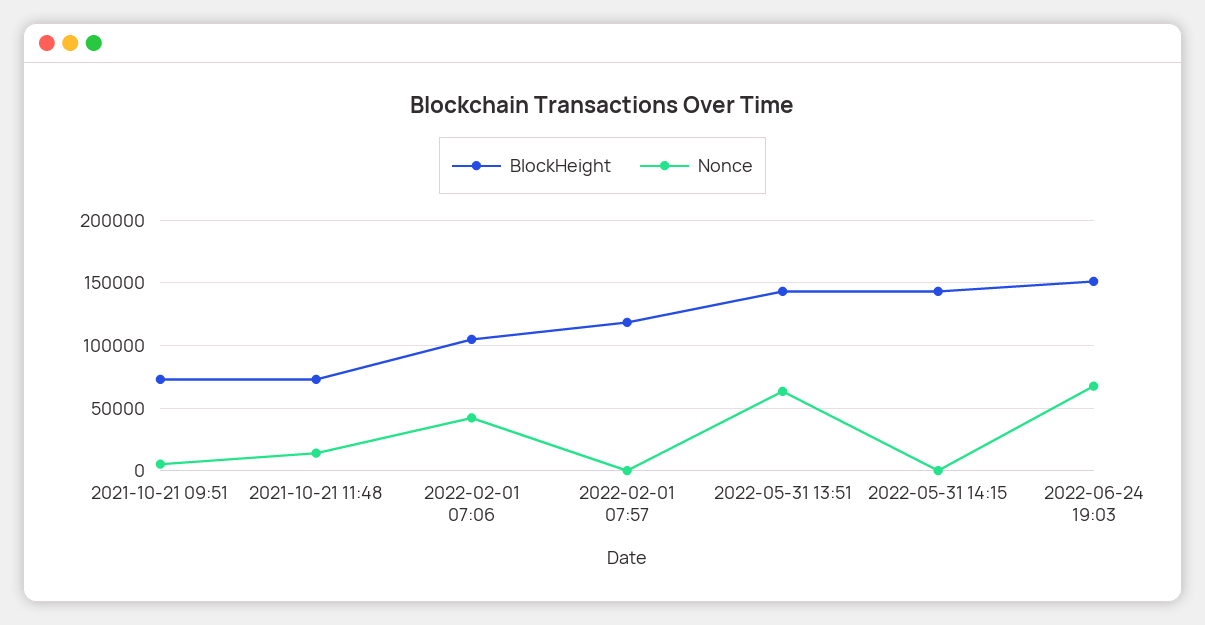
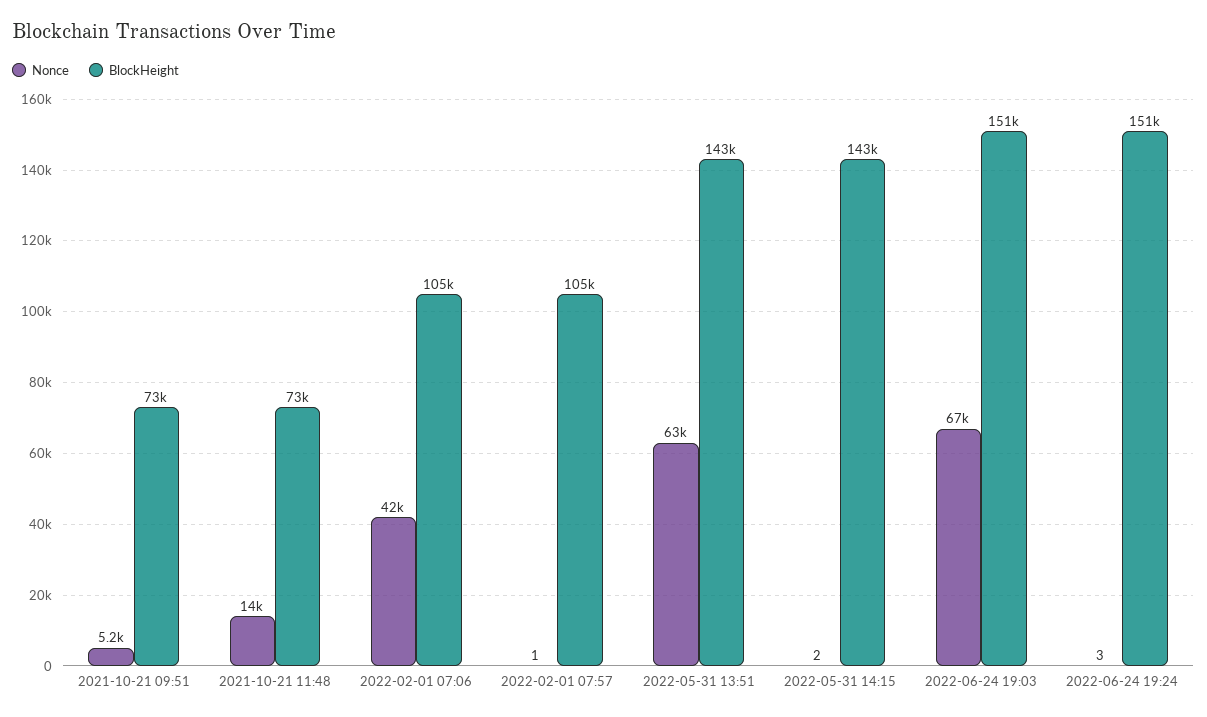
BlockHeight, 2022-02-01 07:57: 120000 -> 105000
Nonce, 2022-06-24 19:24: none -> 3
BlockHeight, 2022-06-24 19:24: none -> 151000

